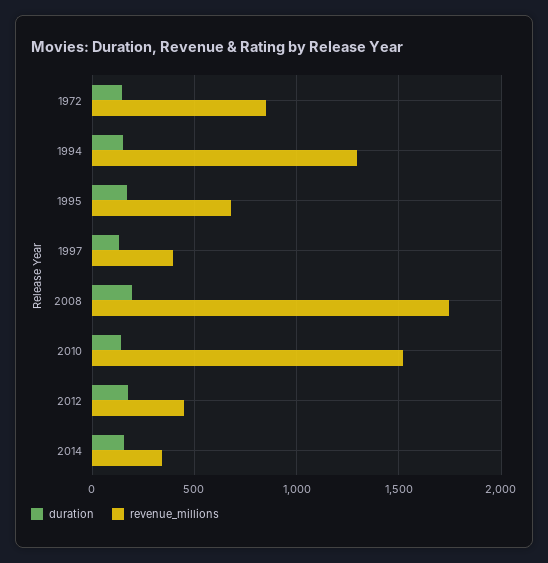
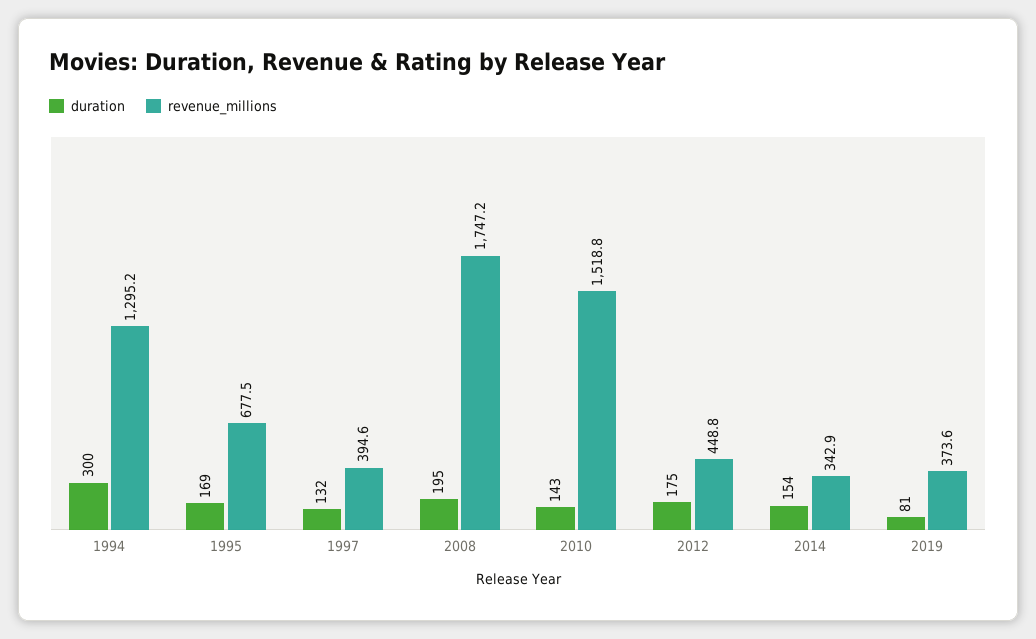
duration, 1972: 150 -> none
revenue_millions, 1972: 850 -> none
duration, 1994: 150 -> 300
duration, 2019: none -> 81
revenue_millions, 2019: none -> 373.6

